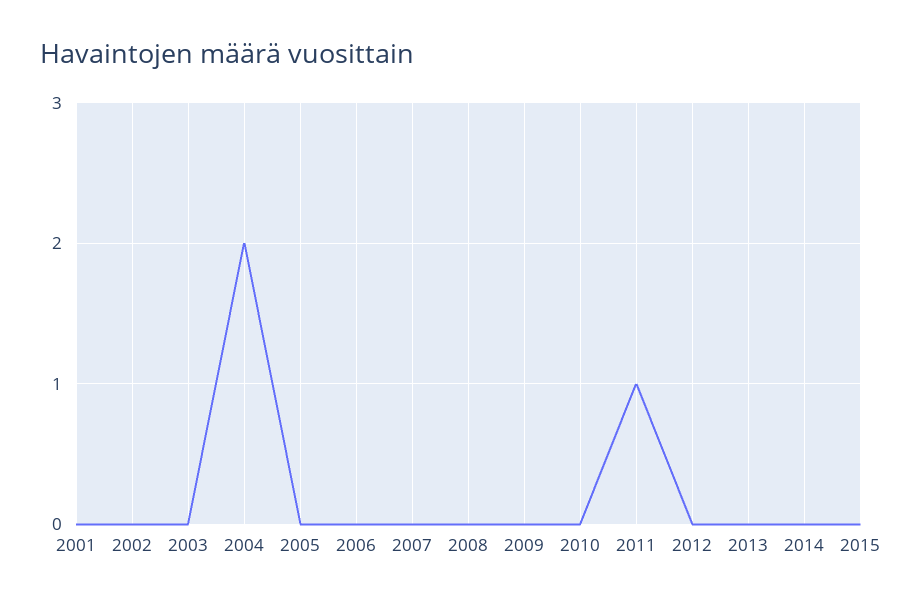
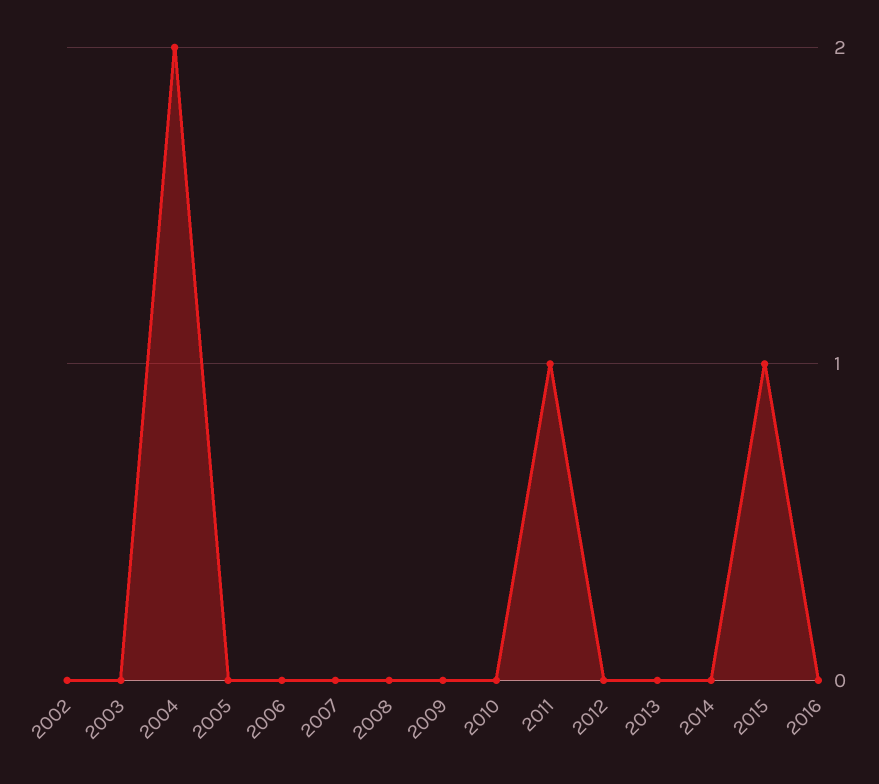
2001: 0 -> none
2015: 0 -> 1
2016: none -> 0

